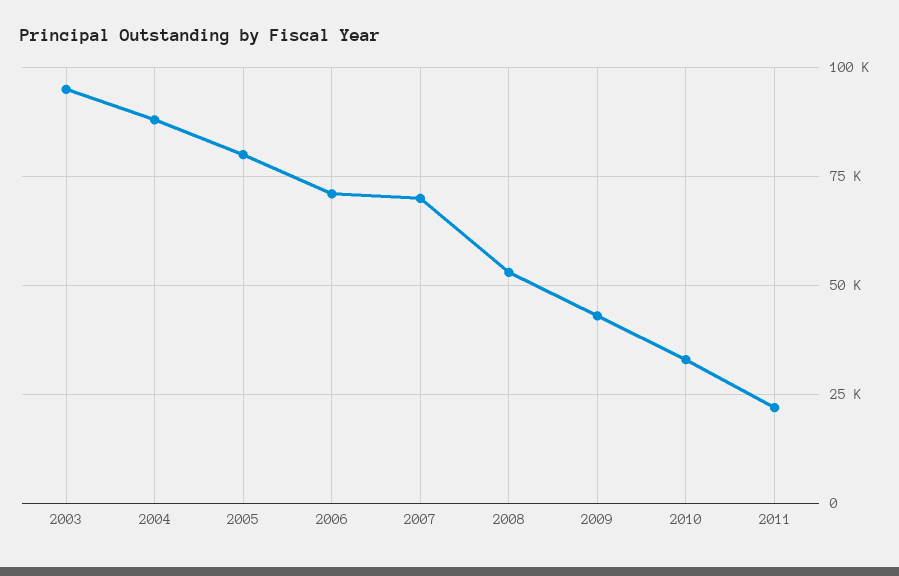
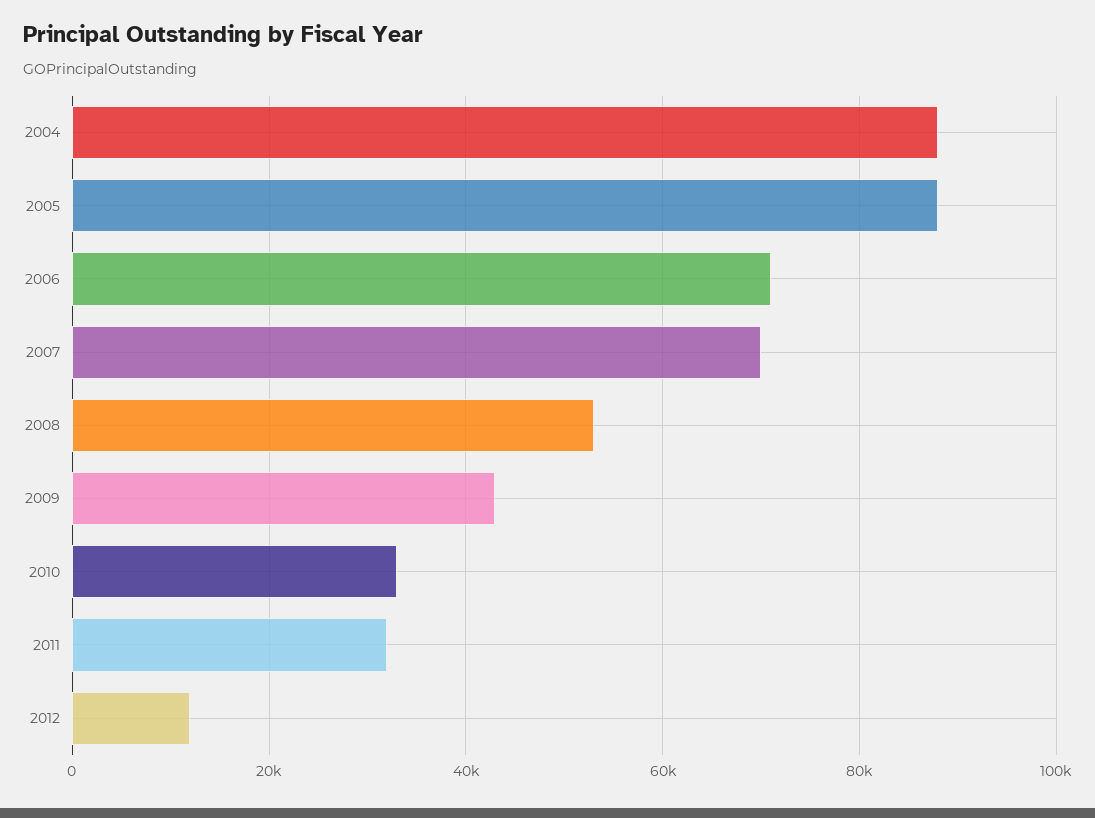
2003: 95000 -> none
2005: 80000 -> 88000
2011: 22500 -> 32000
2012: none -> 12000

